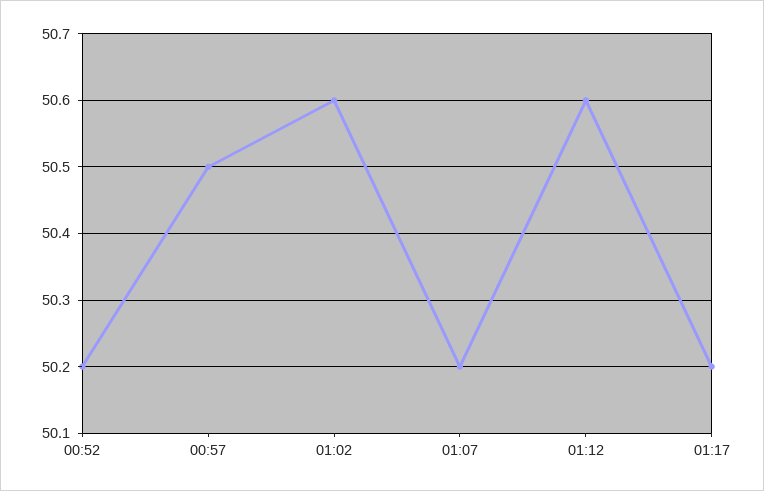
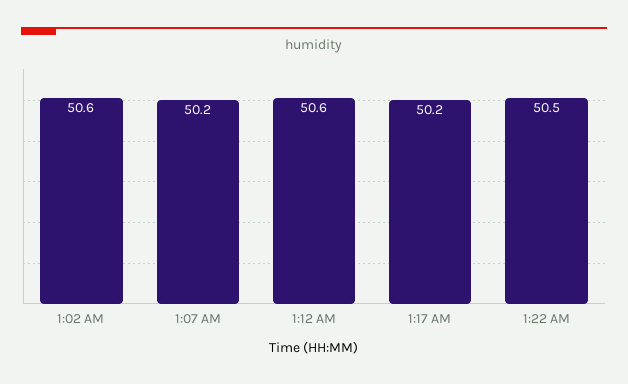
00:52: 50.2 -> none
00:57: 50.5 -> none
1:22 AM: none -> 50.5

